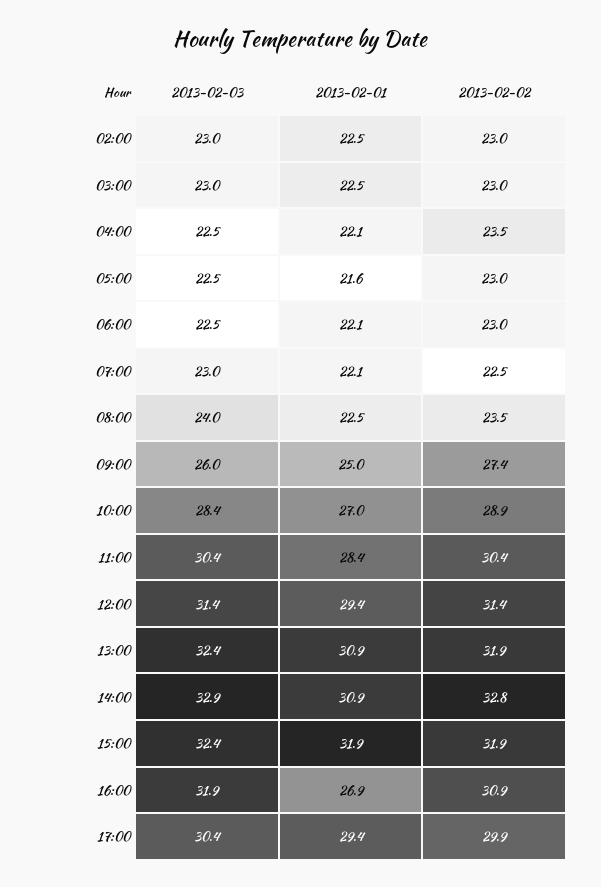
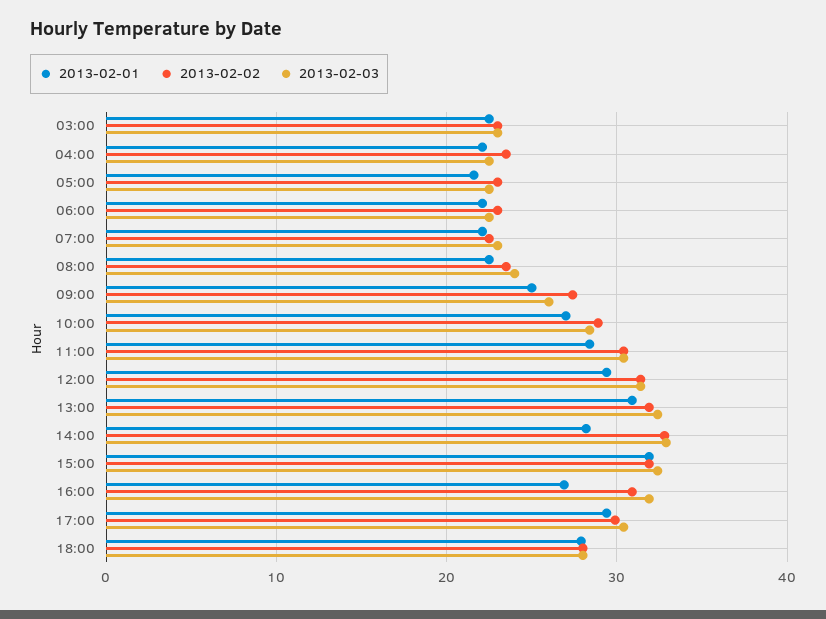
2013-02-03, 02:00: 23 -> none
2013-02-01, 02:00: 22.5 -> none
2013-02-02, 02:00: 23 -> none
2013-02-01, 14:00: 30.9 -> 28
2013-02-01, 18:00: none -> 28
2013-02-02, 18:00: none -> 28
2013-02-03, 18:00: none -> 28

